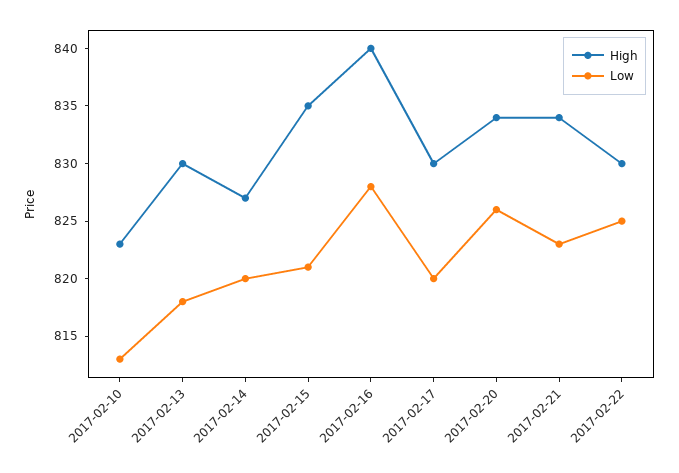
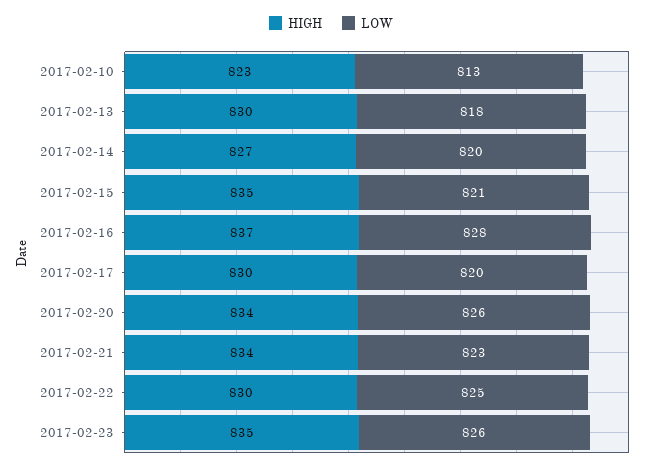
High, 2017-02-16: 840 -> 837
High, 2017-02-23: none -> 835
Low, 2017-02-23: none -> 826

